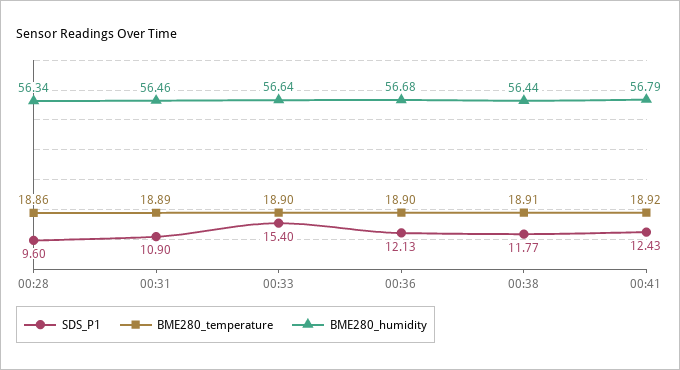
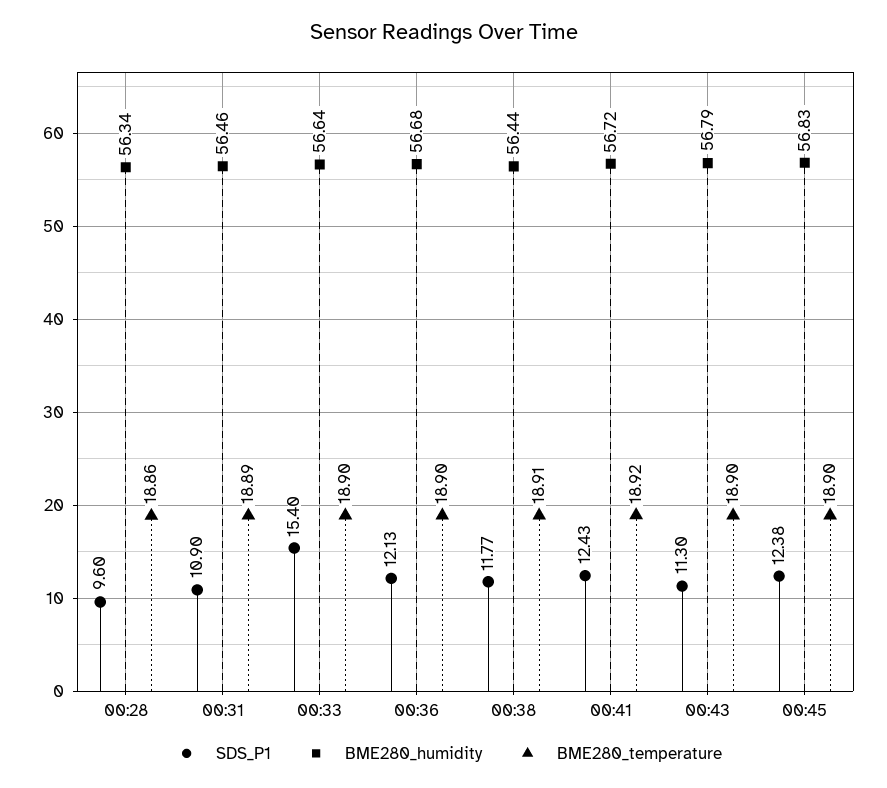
BME280_humidity, 00:41: 56.79 -> 56.72
SDS_P1, 00:43: none -> 11.3
BME280_humidity, 00:43: none -> 56.79
BME280_temperature, 00:43: none -> 18.9
SDS_P1, 00:45: none -> 12.38
BME280_humidity, 00:45: none -> 56.83
BME280_temperature, 00:45: none -> 18.9

